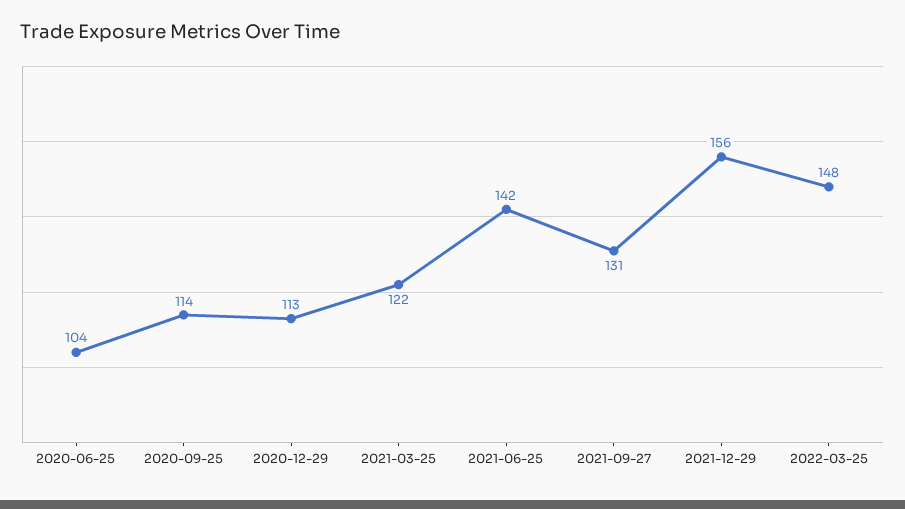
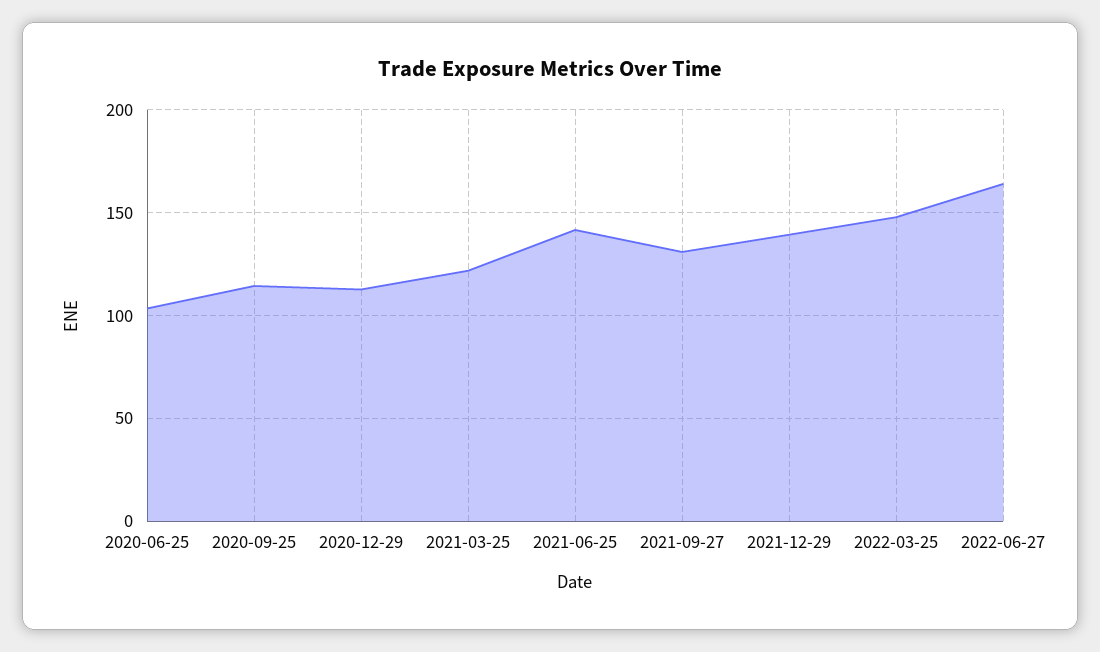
2021-12-29: 156 -> 140
2022-06-27: none -> 165

